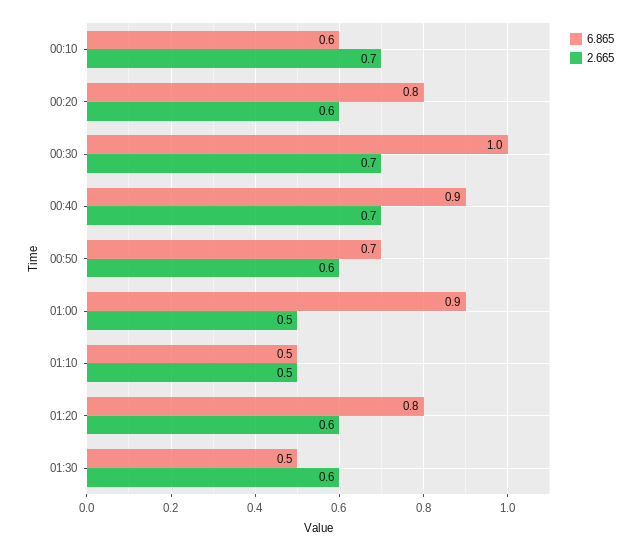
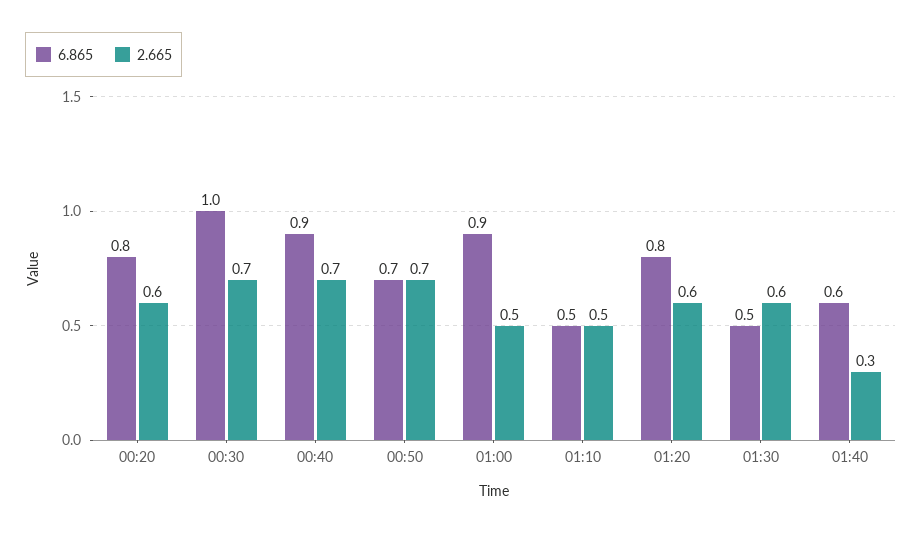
6.865, 00:10: 0.6 -> none
2.665, 00:10: 0.7 -> none
2.665, 00:50: 0.6 -> 0.7
6.865, 01:40: none -> 0.6
2.665, 01:40: none -> 0.3

